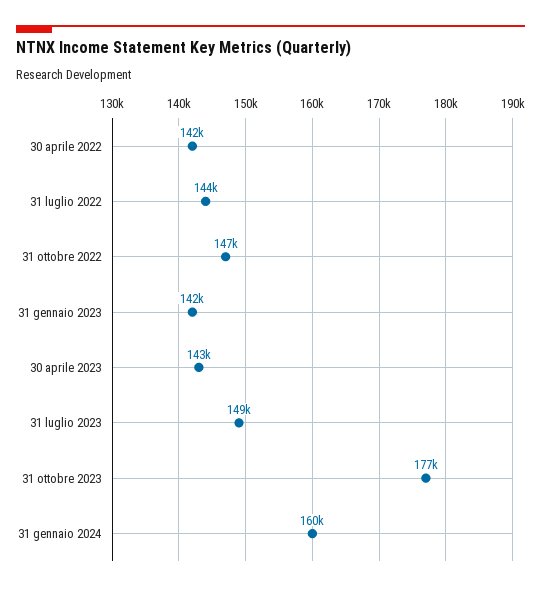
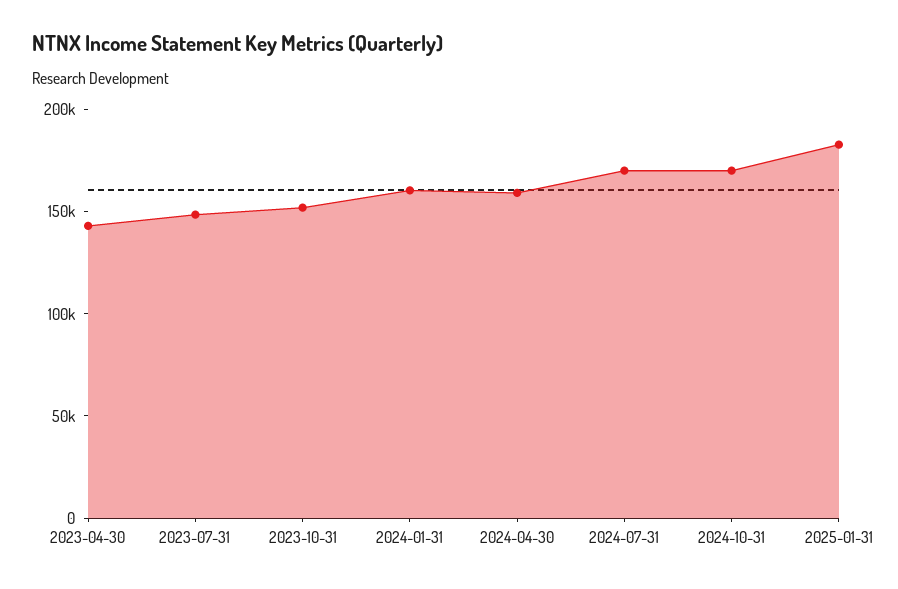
30 aprile 2022: 142000 -> none
31 luglio 2022: 144000 -> none
31 ottobre 2022: 147000 -> none
31 gennaio 2023: 142000 -> none
31 ottobre 2023: 177000 -> 150000
2024-04-30: none -> 160000
2024-07-31: none -> 170000
2024-10-31: none -> 170000
2025-01-31: none -> 180000

